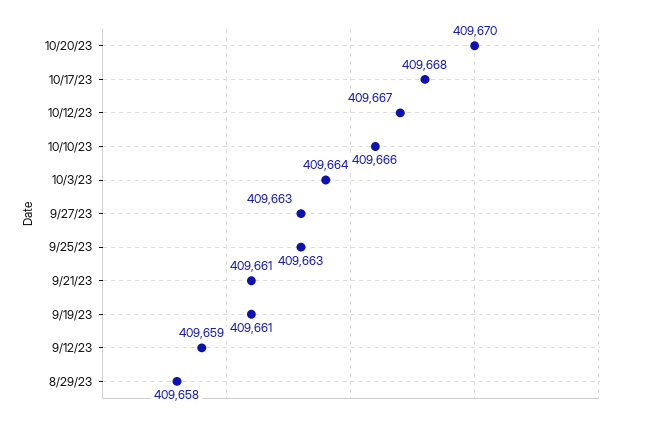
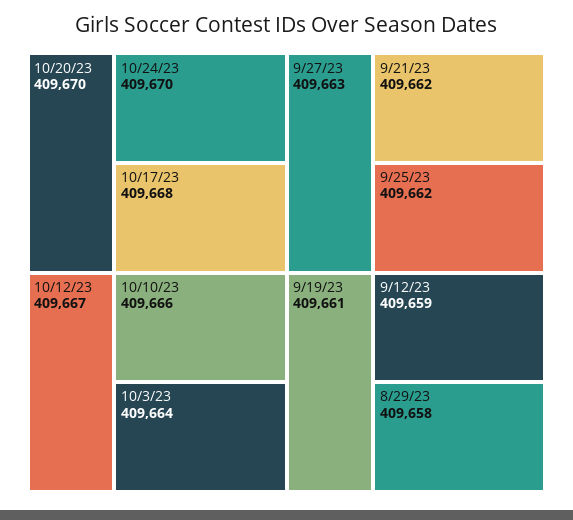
9/25/23: 409663 -> 409662
9/21/23: 409661 -> 409662
10/24/23: none -> 409670

